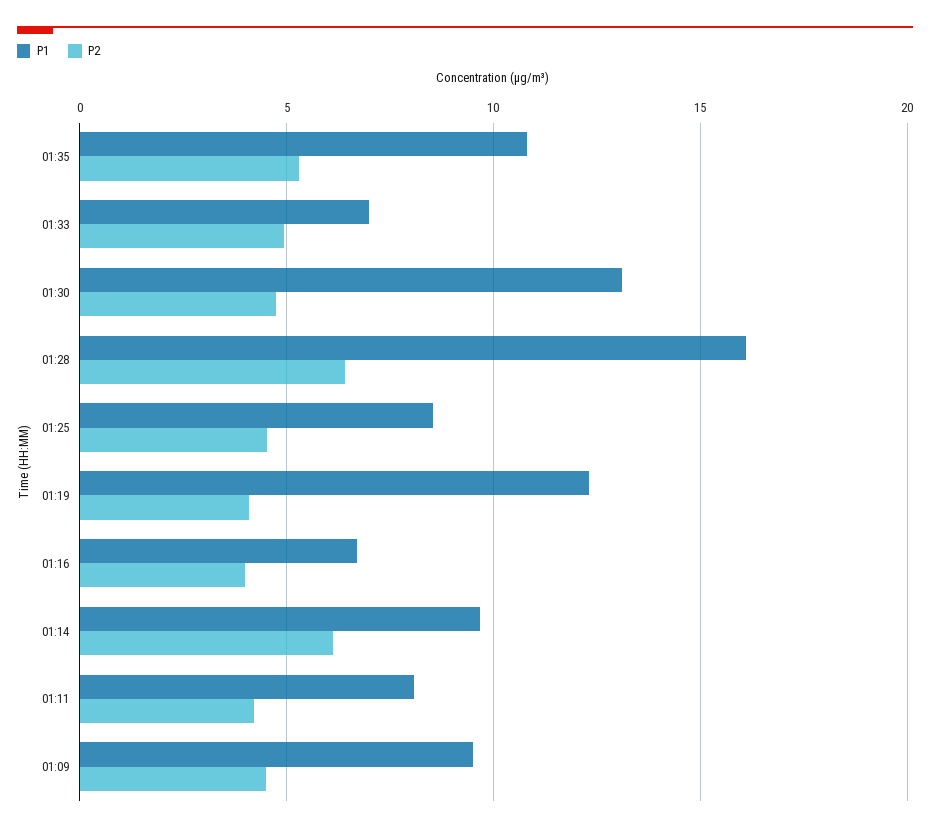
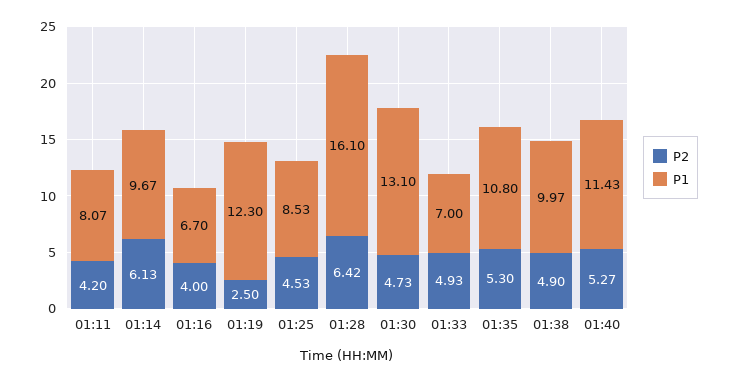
P2, 01:19: 4 -> 2.5
P1, 01:09: 9.5 -> none
P2, 01:09: 4.5 -> none
P2, 01:38: none -> 4.9
P1, 01:38: none -> 9.97
P2, 01:40: none -> 5.27
P1, 01:40: none -> 11.43

